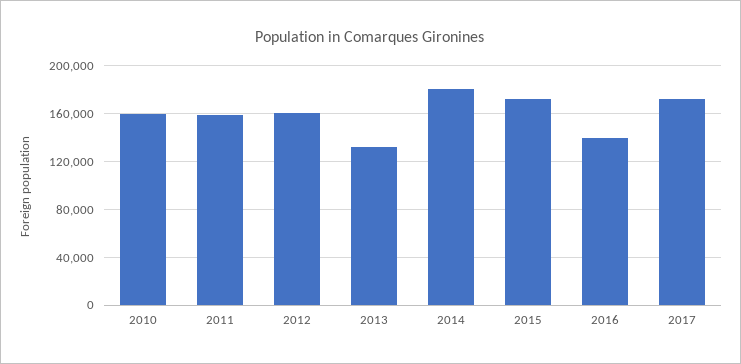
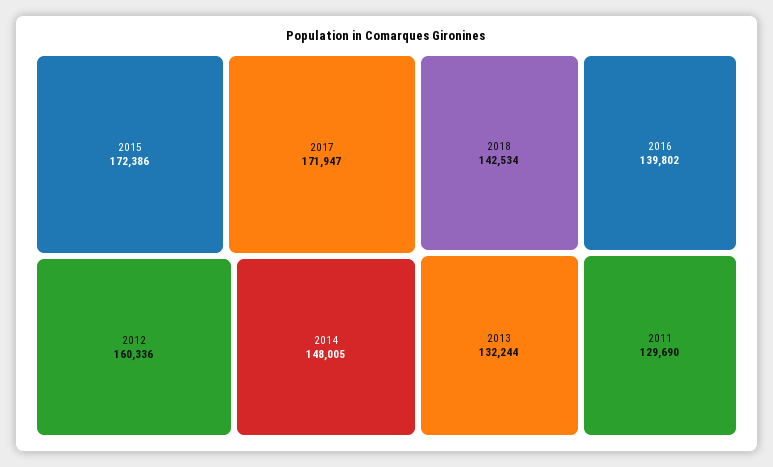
2010: 160000 -> none
2011: 160000 -> 129690
2014: 180000 -> 148005
2018: none -> 142534

